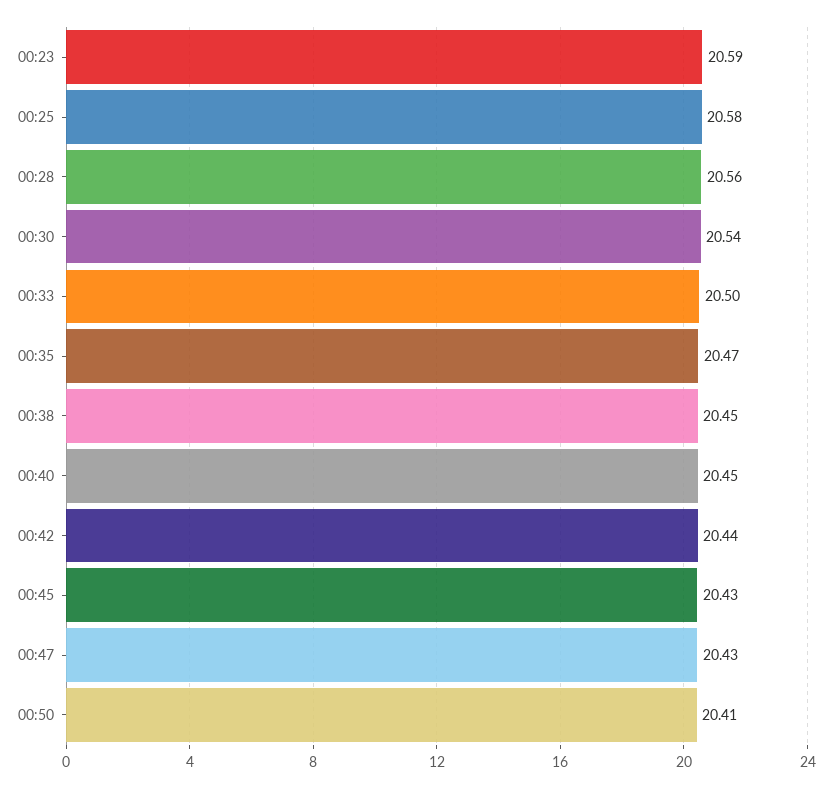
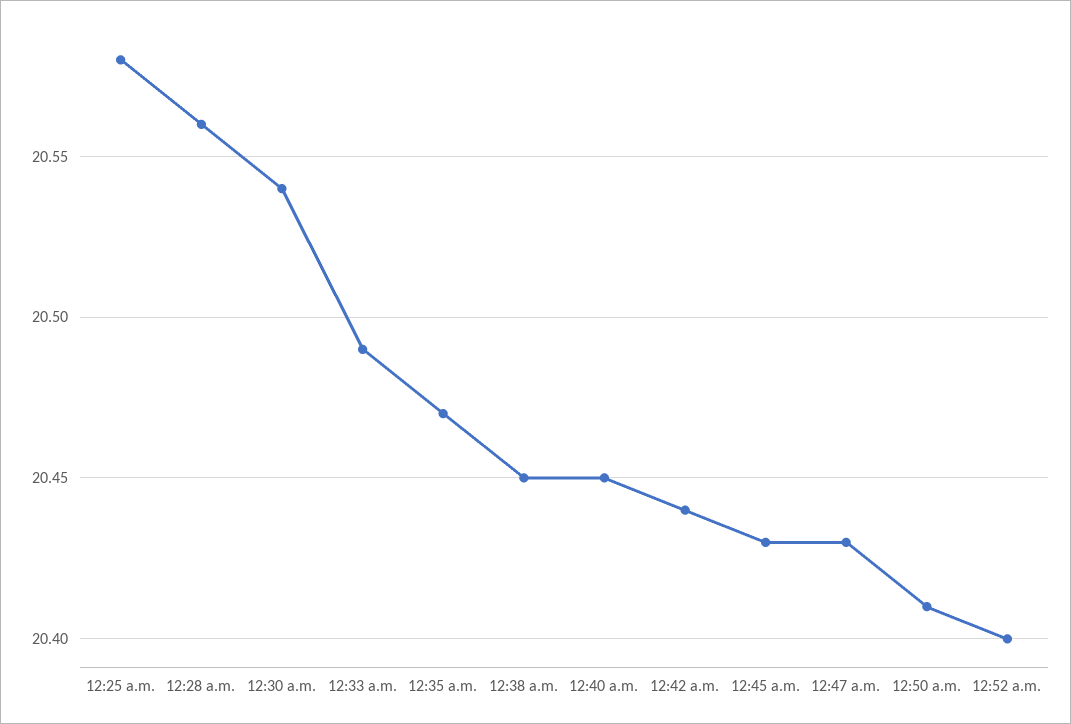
00:23: 20.59 -> none
00:33: 20.5 -> 20.49
12:52 a.m.: none -> 20.4

